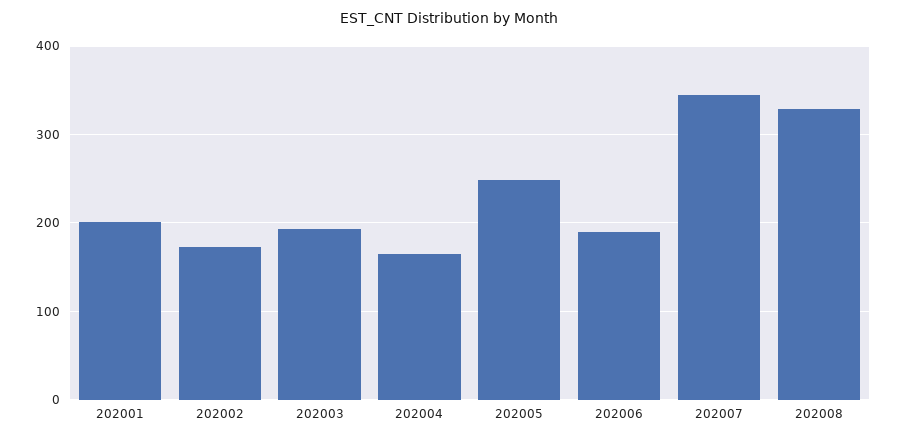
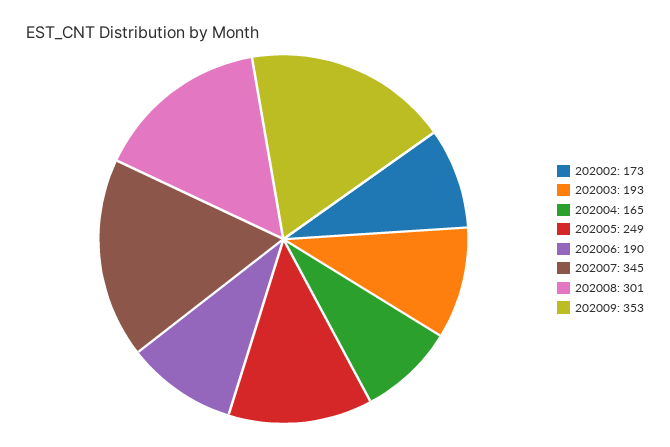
202001: 200 -> none
202008: 330 -> 301
202009: none -> 353

